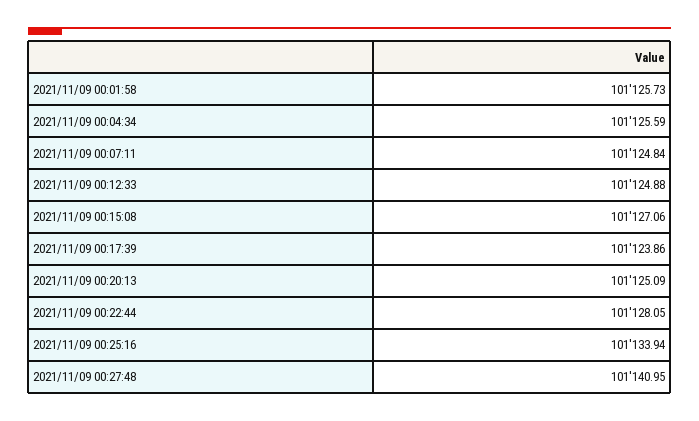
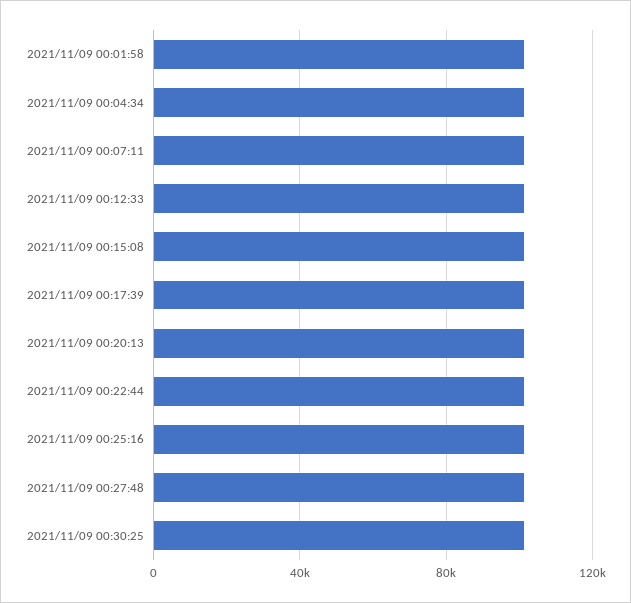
2021/11/09 00:30:25: none -> 100000

